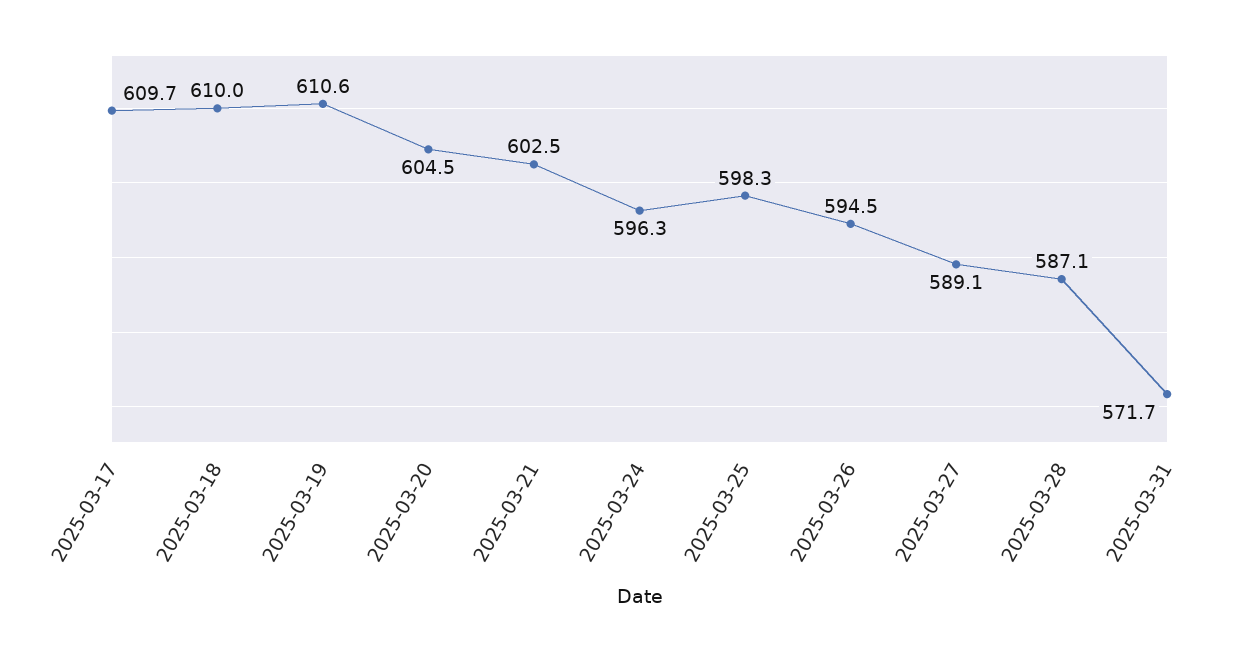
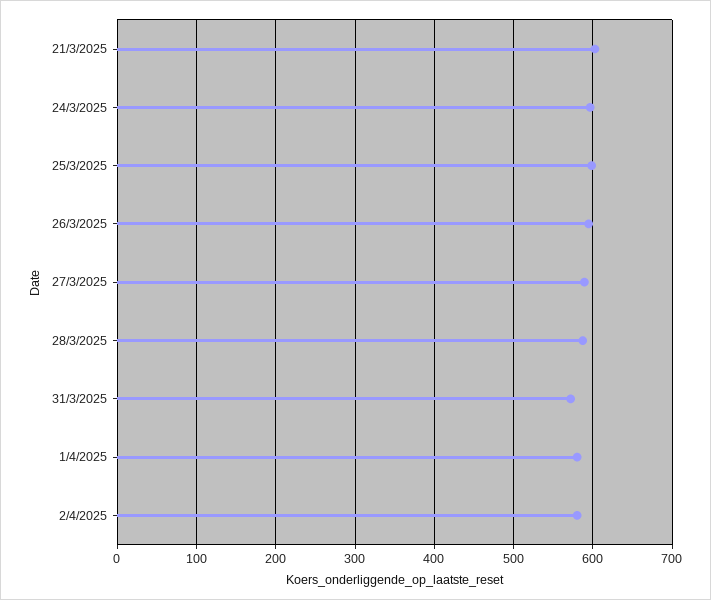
2025-03-17: 609.7 -> none
2025-03-18: 610 -> none
2025-03-19: 610.6 -> none
2025-03-20: 604.5 -> none
1/4/2025: none -> 580
2/4/2025: none -> 580

